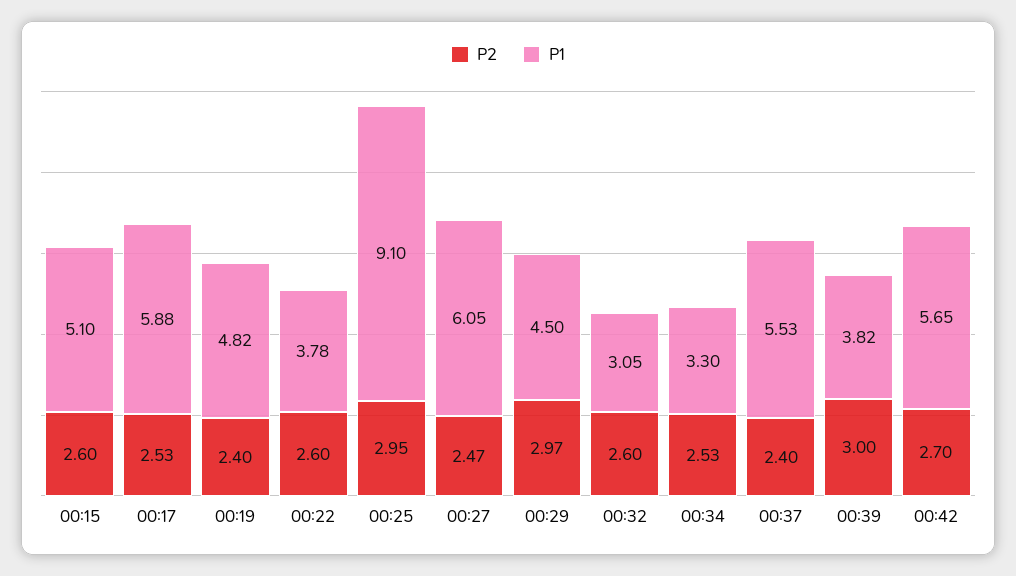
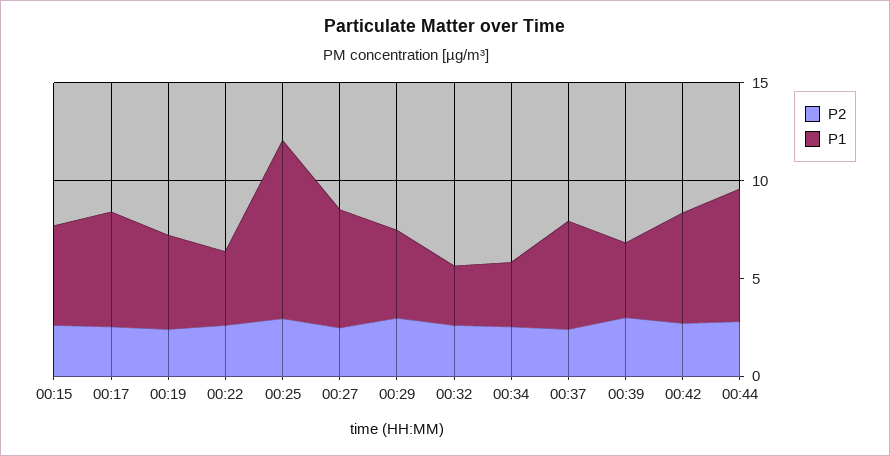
P2, 00:44: none -> 3
P1, 00:44: none -> 7

